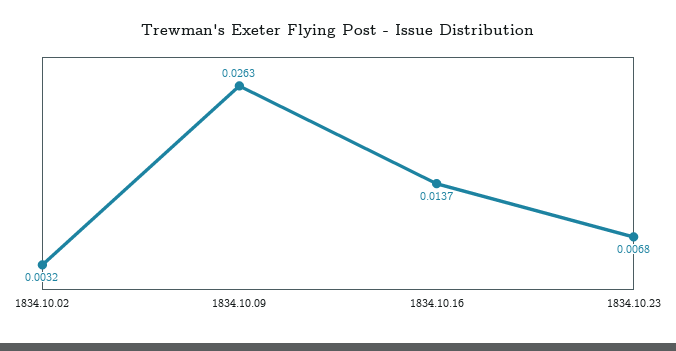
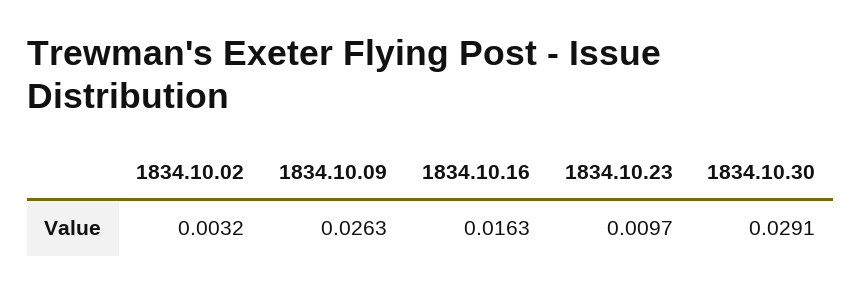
1834.10.16: 0.0137 -> 0.0163
1834.10.23: 0.0068 -> 0.0097
1834.10.30: none -> 0.0291

